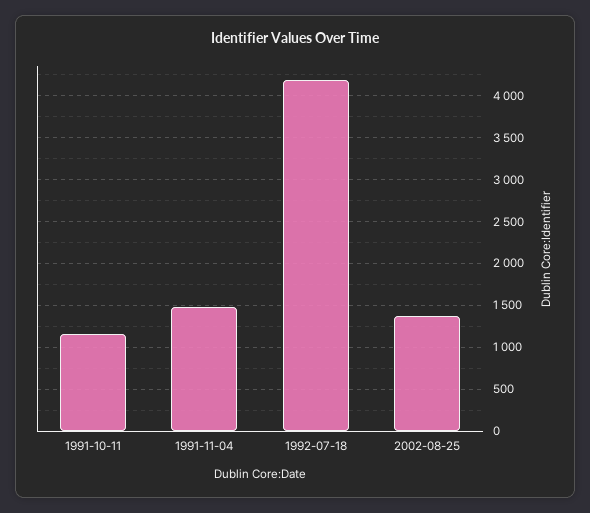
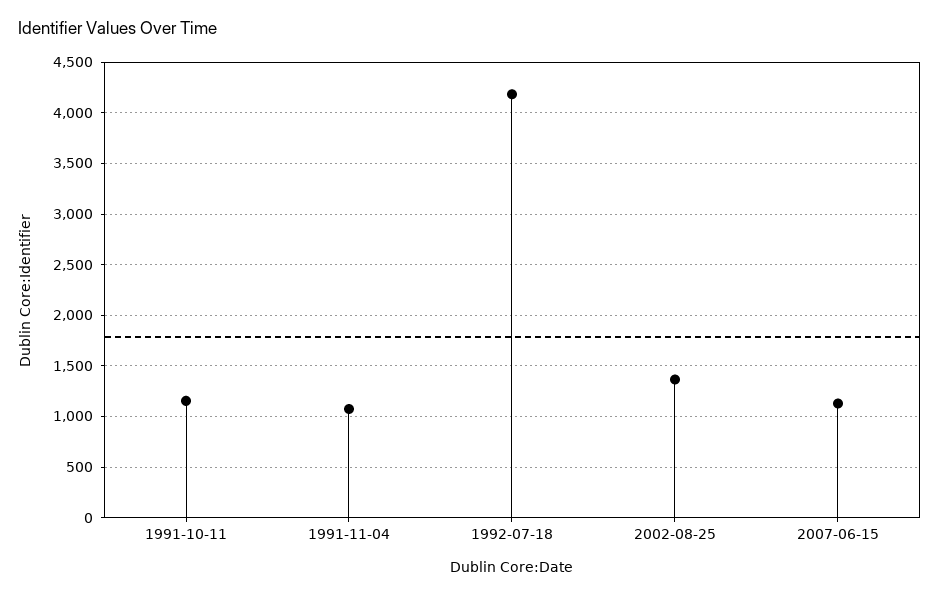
1991-11-04: 1500 -> 1100
2007-06-15: none -> 1100

